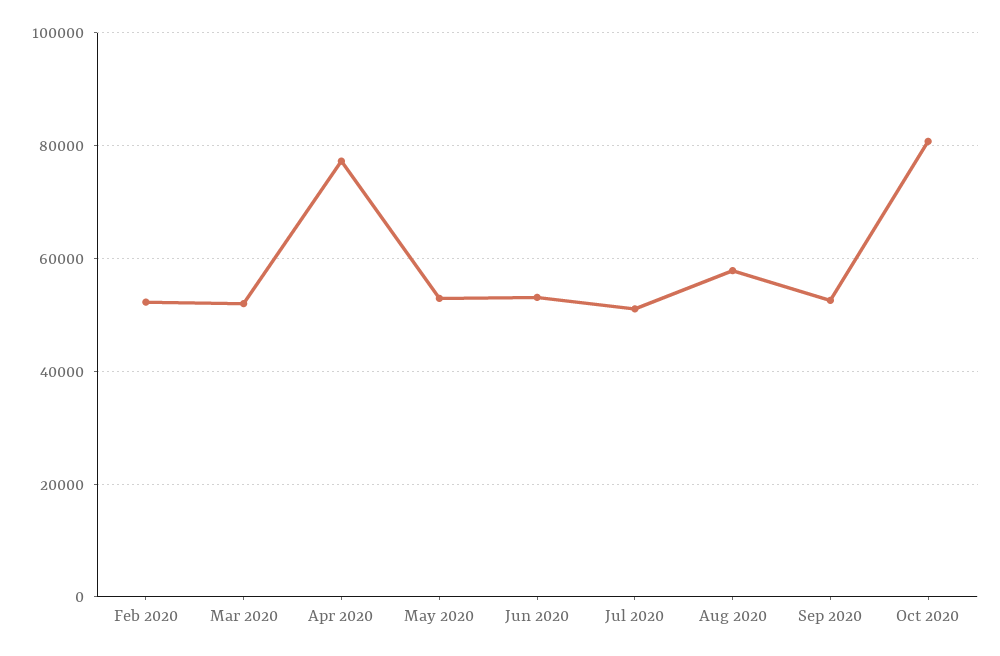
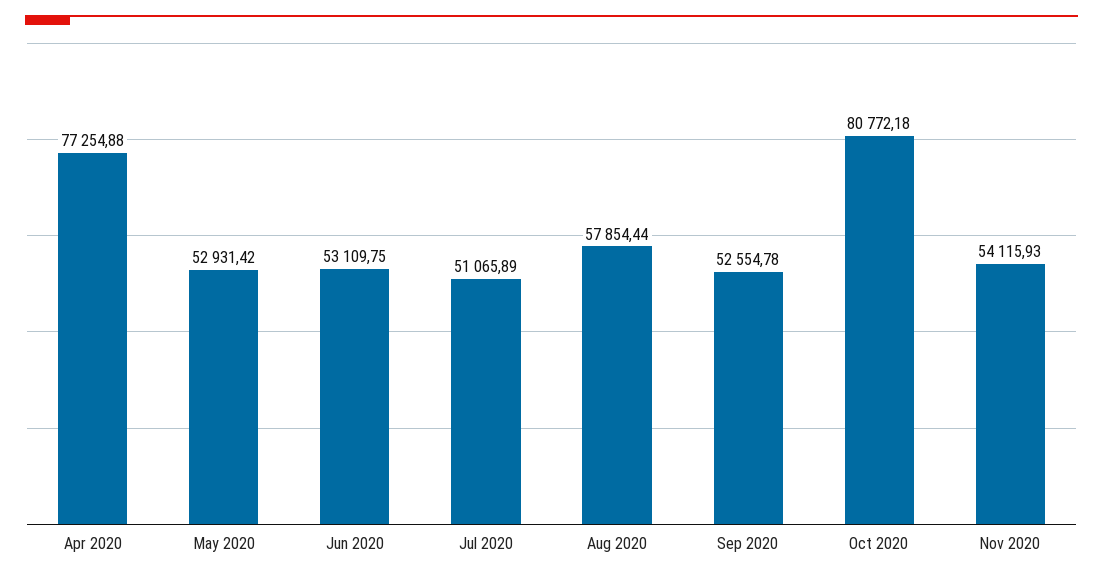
Feb 2020: 52000 -> none
Mar 2020: 52000 -> none
Nov 2020: none -> 54115.93

